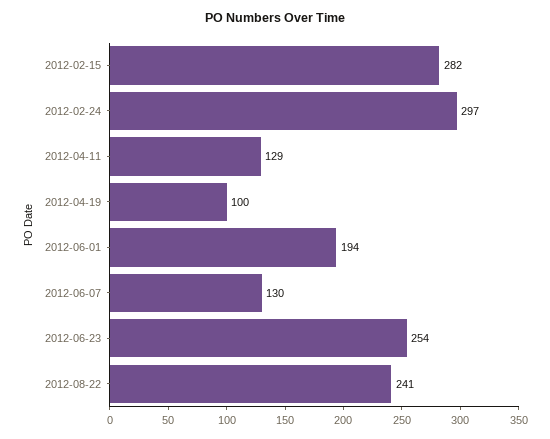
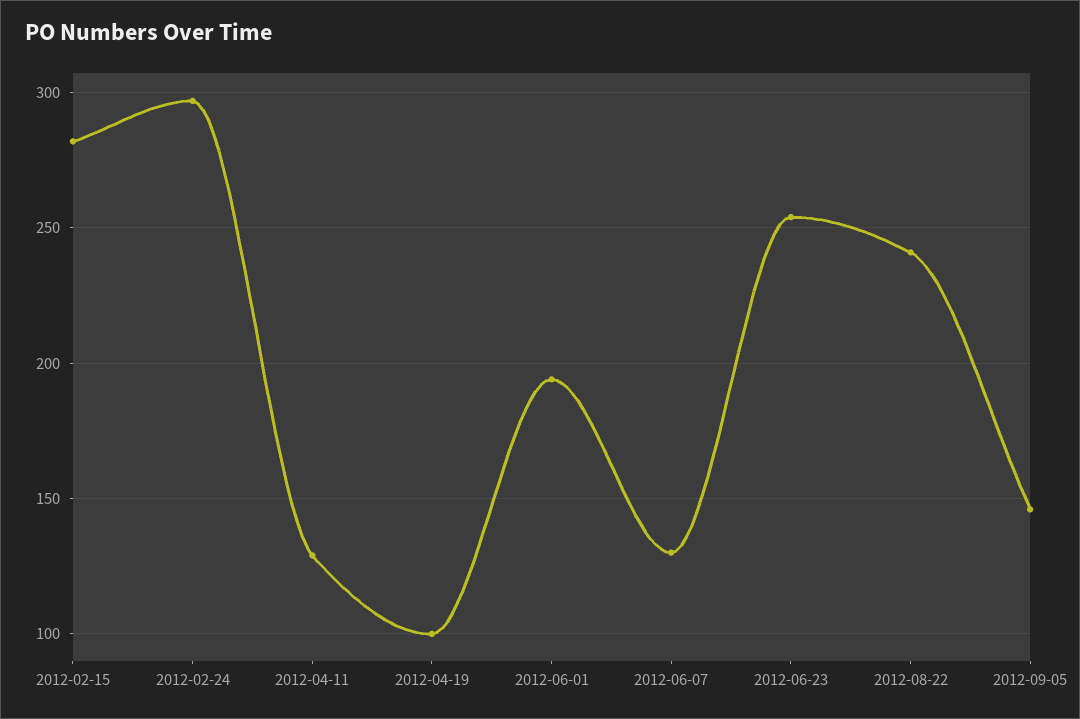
2012-09-05: none -> 145

